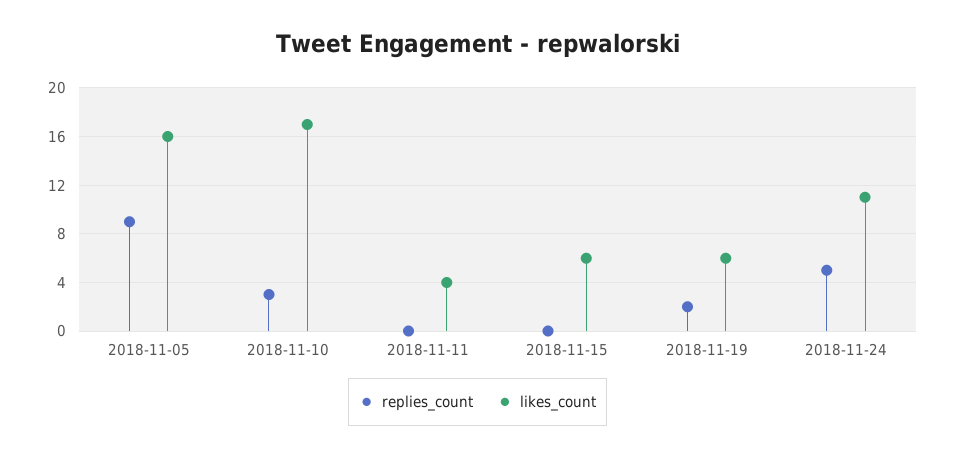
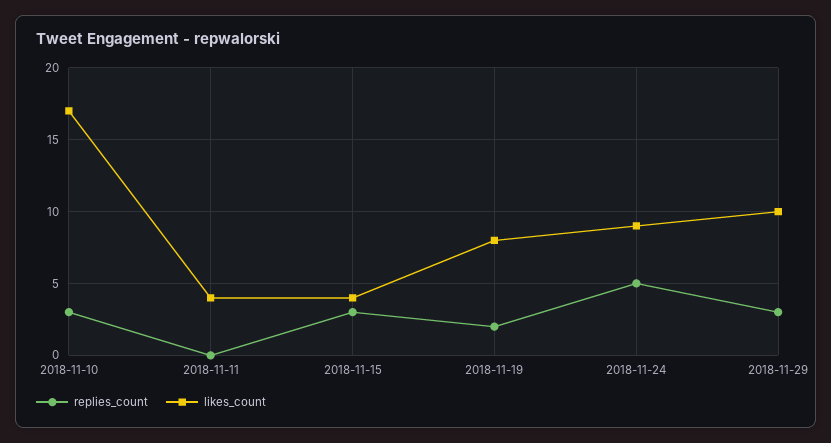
replies_count, 2018-11-05: 9 -> none
likes_count, 2018-11-05: 16 -> none
replies_count, 2018-11-15: 0 -> 3
likes_count, 2018-11-15: 6 -> 4
likes_count, 2018-11-19: 6 -> 8
likes_count, 2018-11-24: 11 -> 9
replies_count, 2018-11-29: none -> 3
likes_count, 2018-11-29: none -> 10

